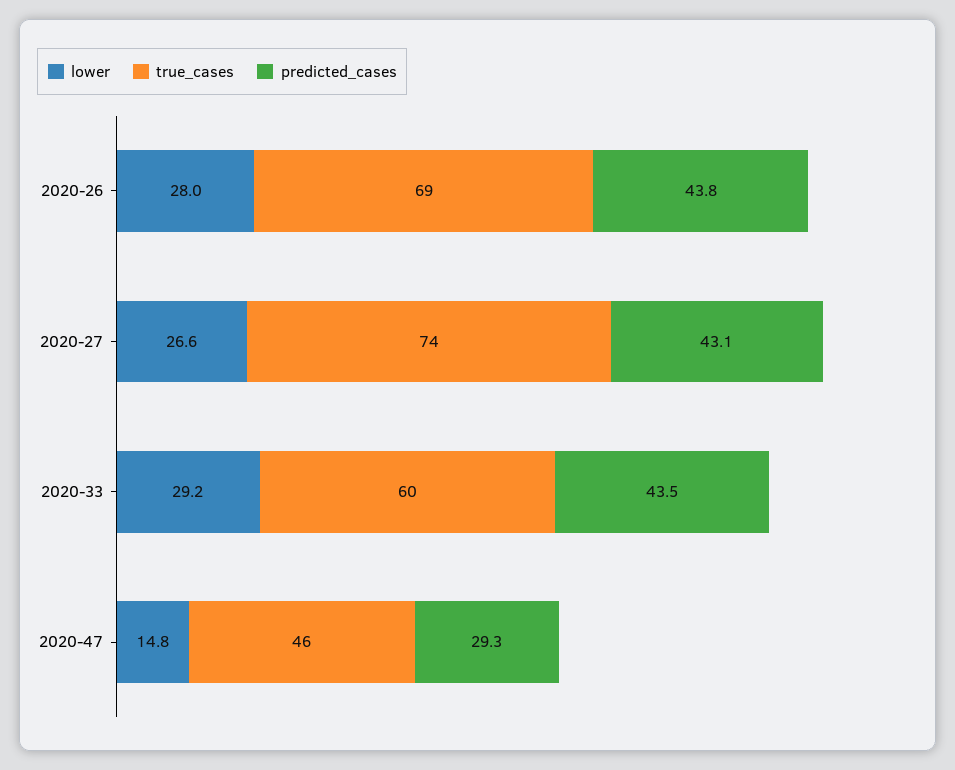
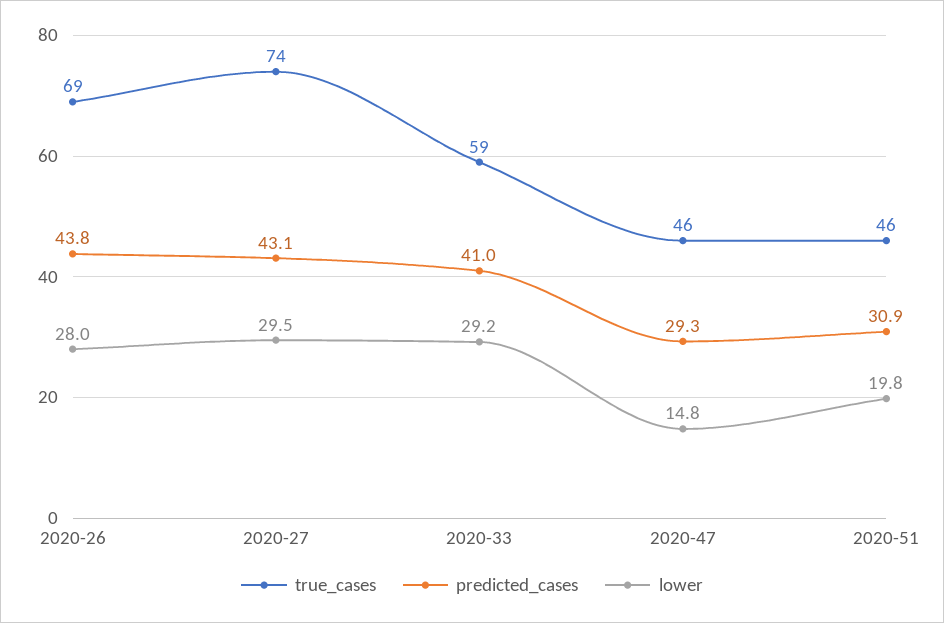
lower, 2020-27: 26.6 -> 29.5
true_cases, 2020-33: 60 -> 59
predicted_cases, 2020-33: 43.5 -> 41
true_cases, 2020-51: none -> 46
predicted_cases, 2020-51: none -> 30.9
lower, 2020-51: none -> 19.8

